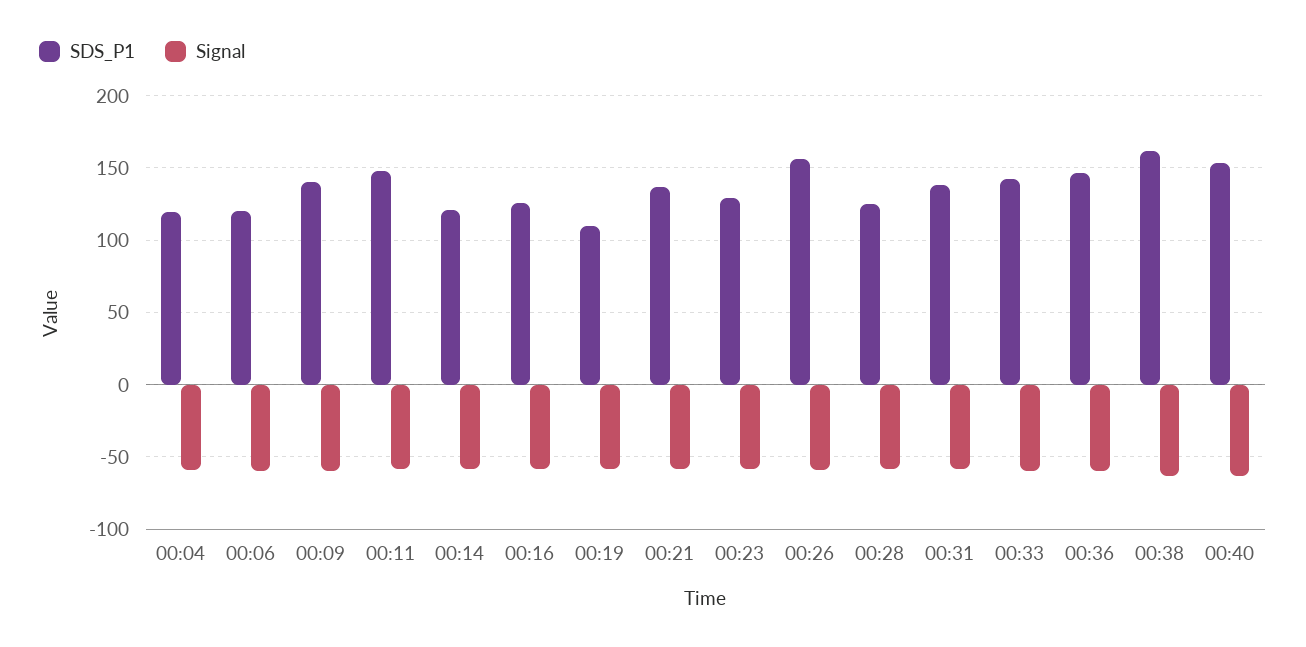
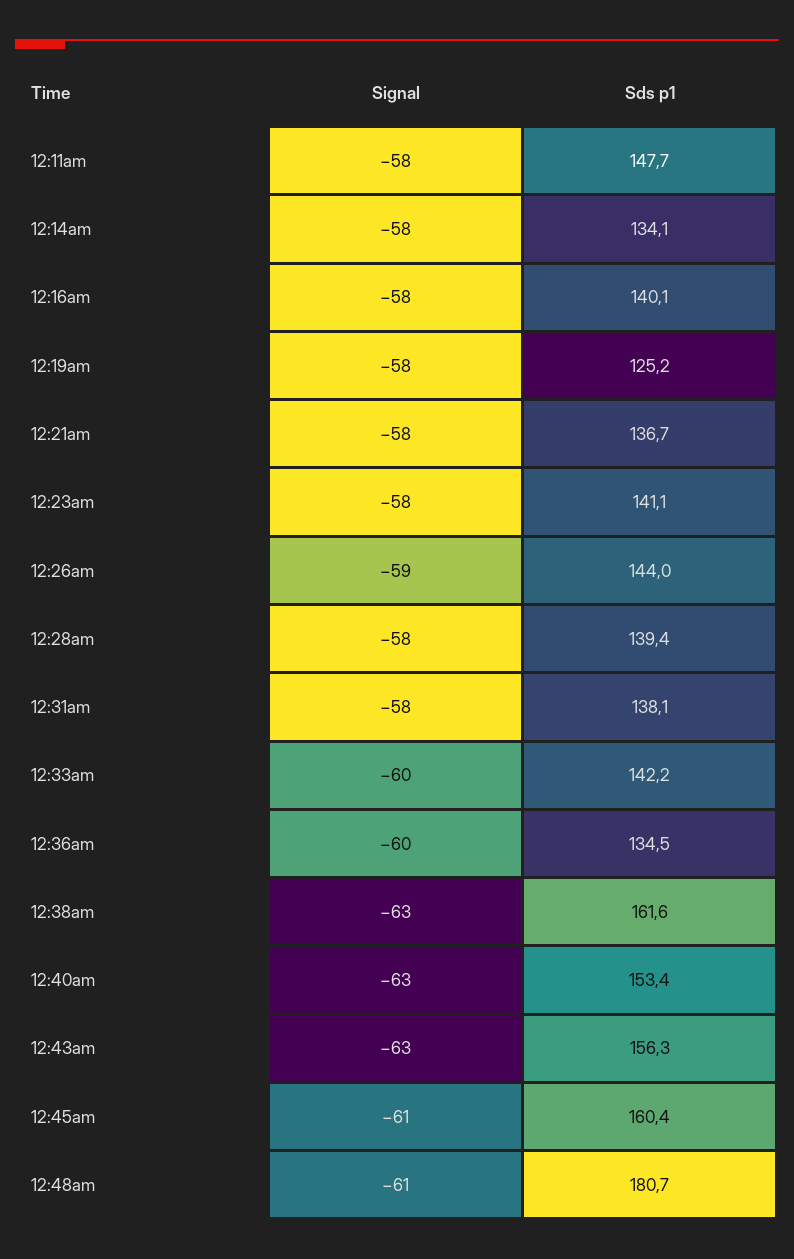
SDS_P1, 00:04: 120 -> none
Signal, 00:04: -60 -> none
SDS_P1, 00:06: 120 -> none
Signal, 00:06: -60 -> none
SDS_P1, 00:09: 140 -> none
Signal, 00:09: -60 -> none
SDS_P1, 00:14: 120 -> 134.1
SDS_P1, 00:16: 125 -> 140.1
SDS_P1, 00:19: 110 -> 125.2
SDS_P1, 00:23: 130 -> 141.1
SDS_P1, 00:26: 155 -> 144
SDS_P1, 00:28: 125 -> 139.4
SDS_P1, 00:36: 145 -> 134.5
Signal, 12:43am: none -> -63
SDS_P1, 12:43am: none -> 156.3
Signal, 12:45am: none -> -61
SDS_P1, 12:45am: none -> 160.4
Signal, 12:48am: none -> -61
SDS_P1, 12:48am: none -> 180.7

